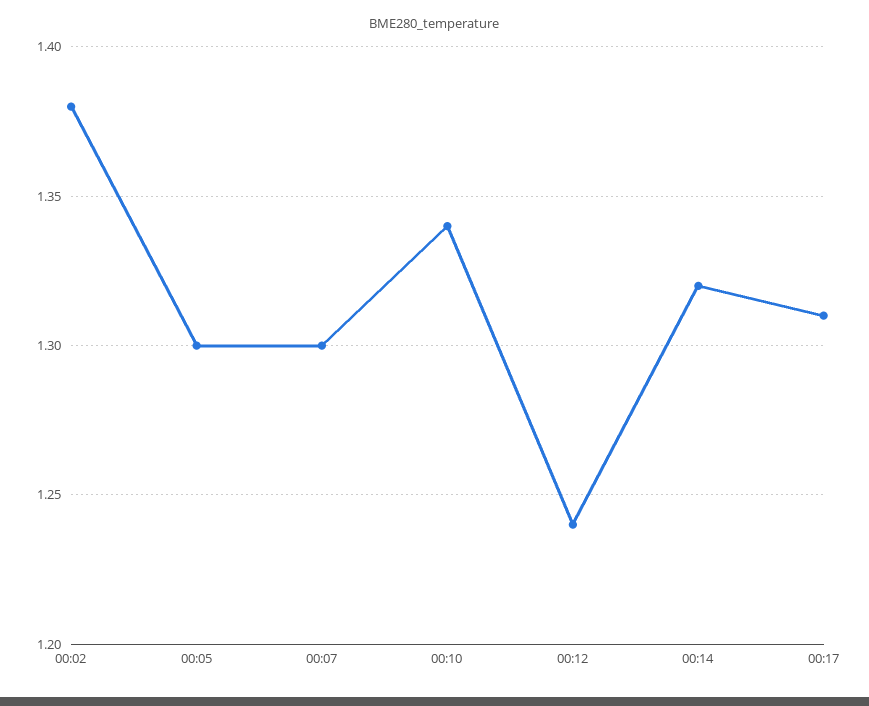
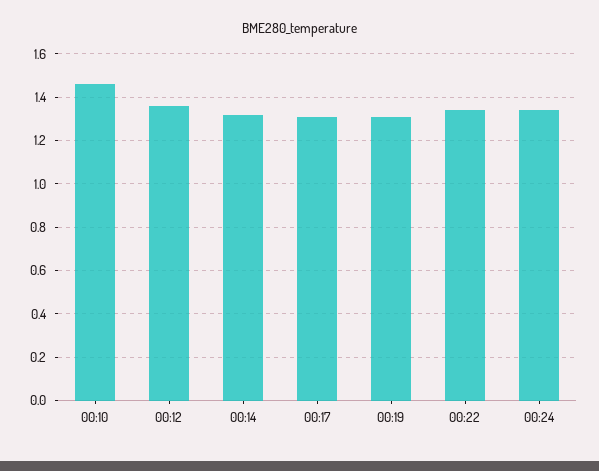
00:02: 1.38 -> none
00:05: 1.3 -> none
00:07: 1.3 -> none
00:10: 1.34 -> 1.45
00:12: 1.24 -> 1.35
00:19: none -> 1.3
00:22: none -> 1.35
00:24: none -> 1.35

